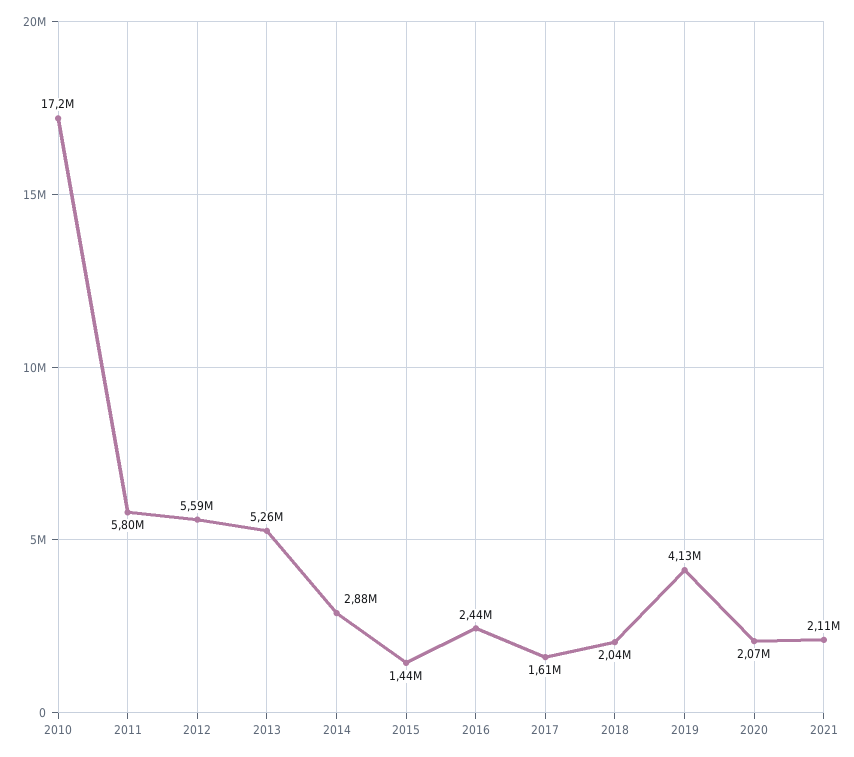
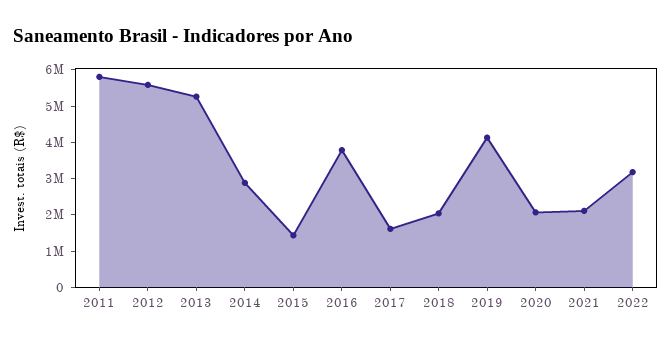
2010: 17200000 -> none
2016: 2440000 -> 3750000
2022: none -> 3250000

